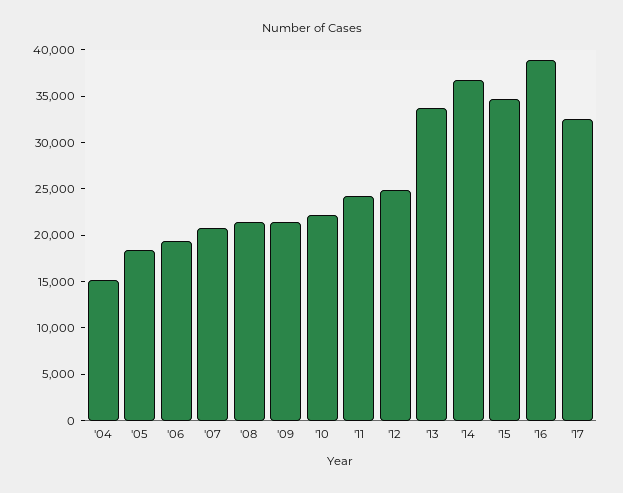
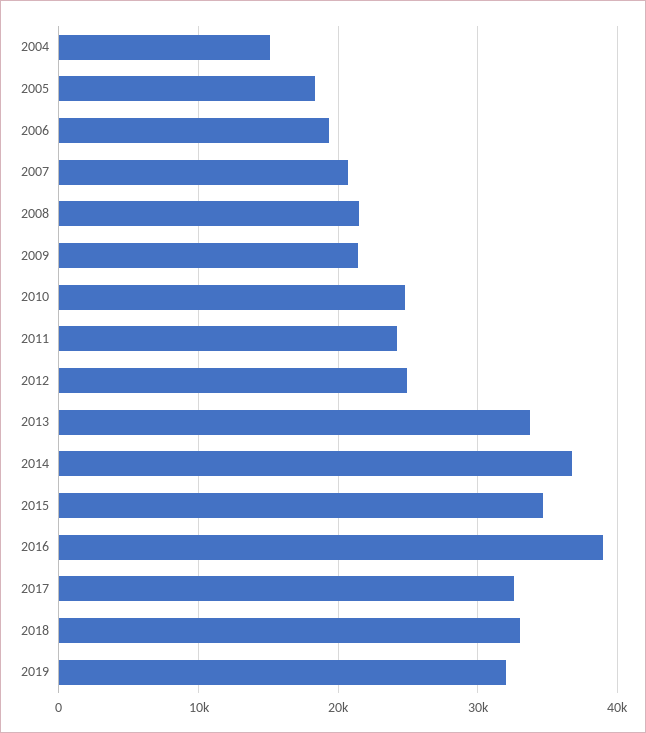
'10: 22000 -> 25000
2018: none -> 33000
2019: none -> 32000

